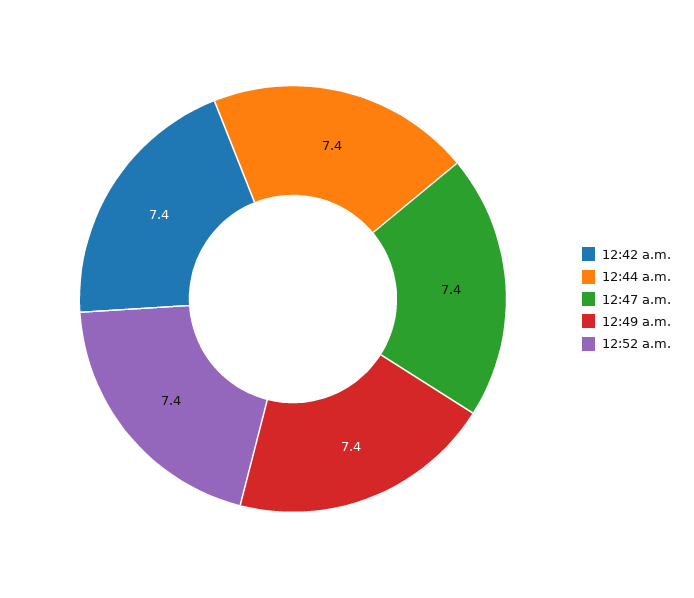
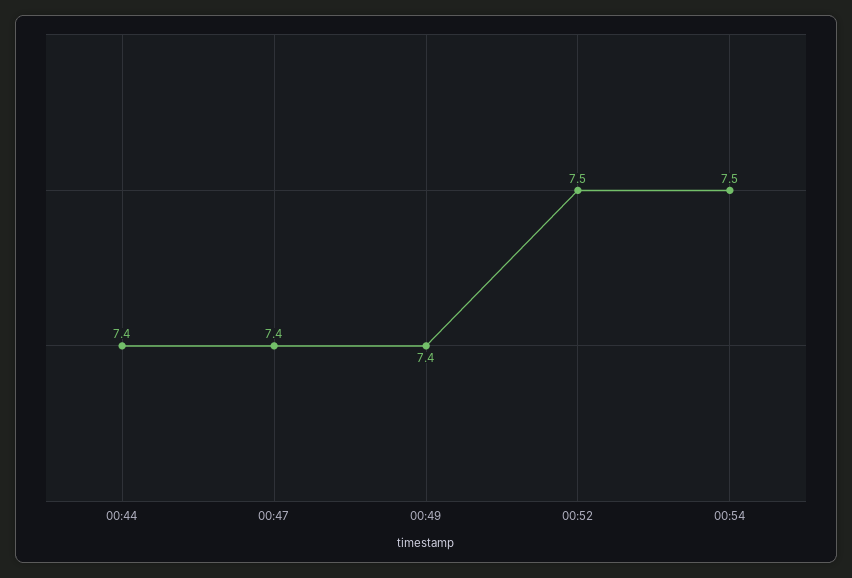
12:42 a.m.: 7.4 -> none
12:52 a.m.: 7.4 -> 7.5
00:54: none -> 7.5

